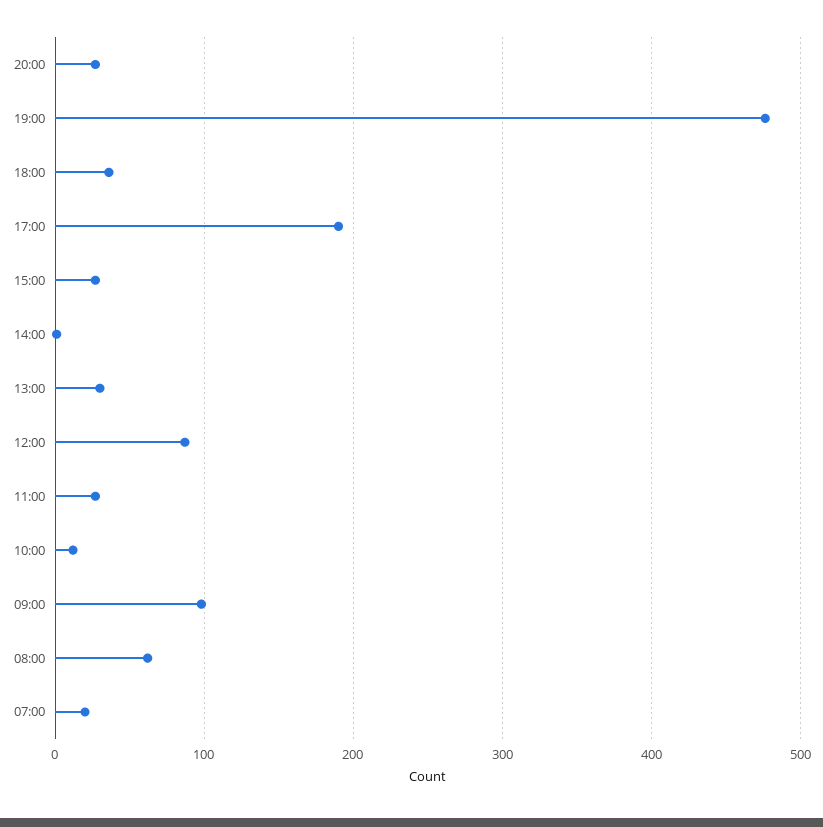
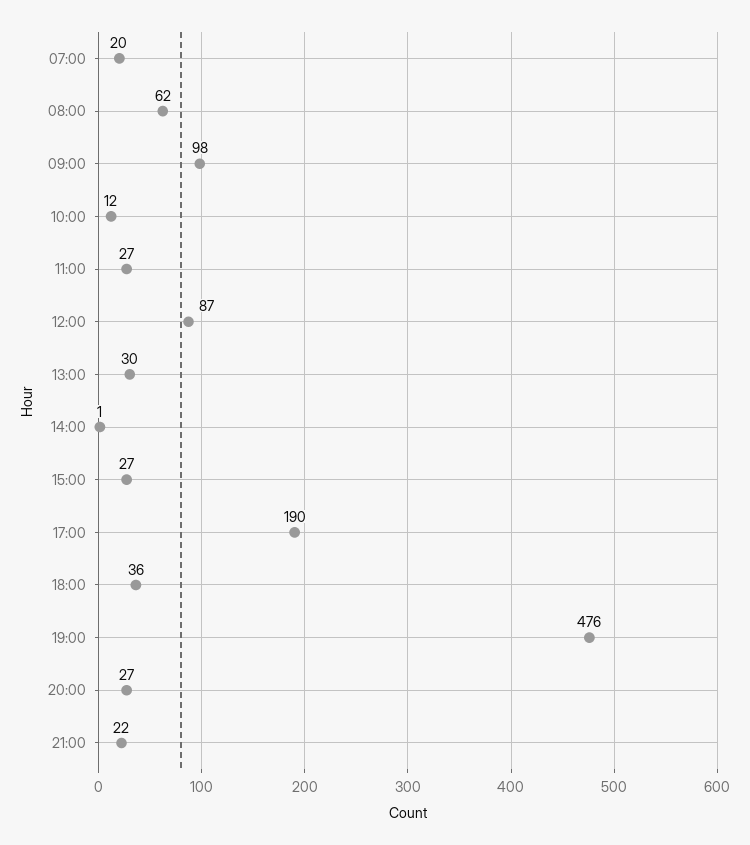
21:00: none -> 22

